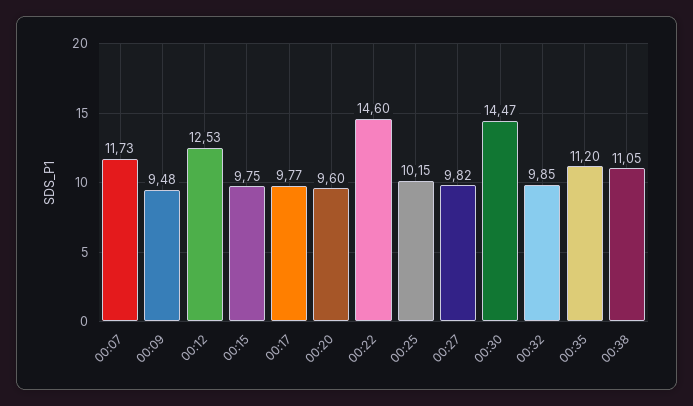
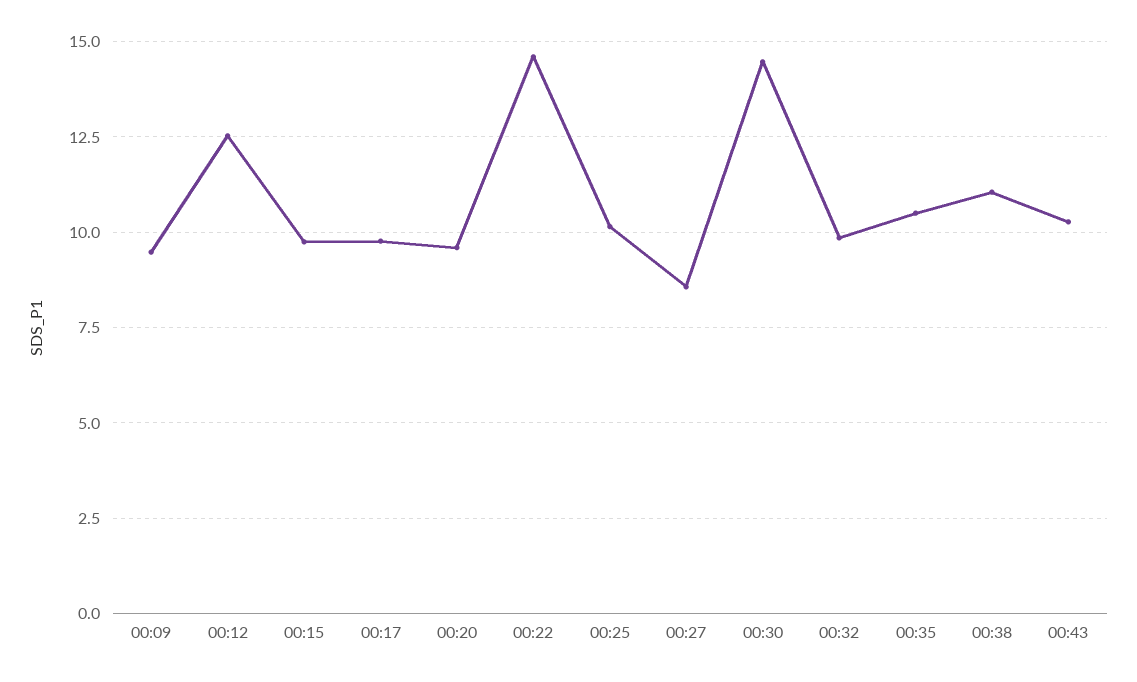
00:07: 11.73 -> none
00:27: 9.82 -> 8.5
00:35: 11.2 -> 10.5
00:43: none -> 10.25

